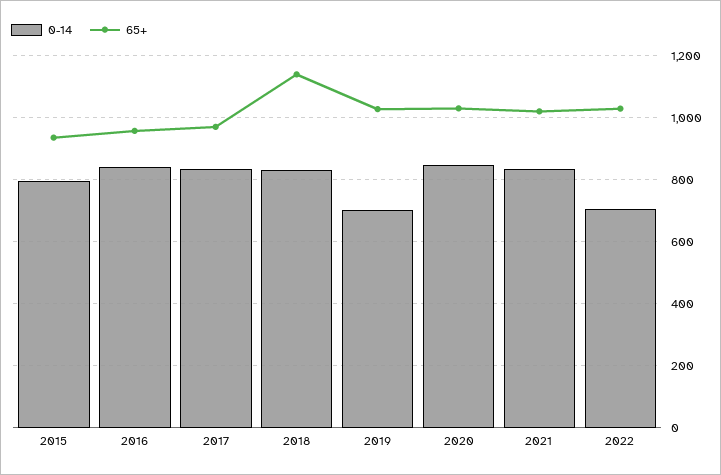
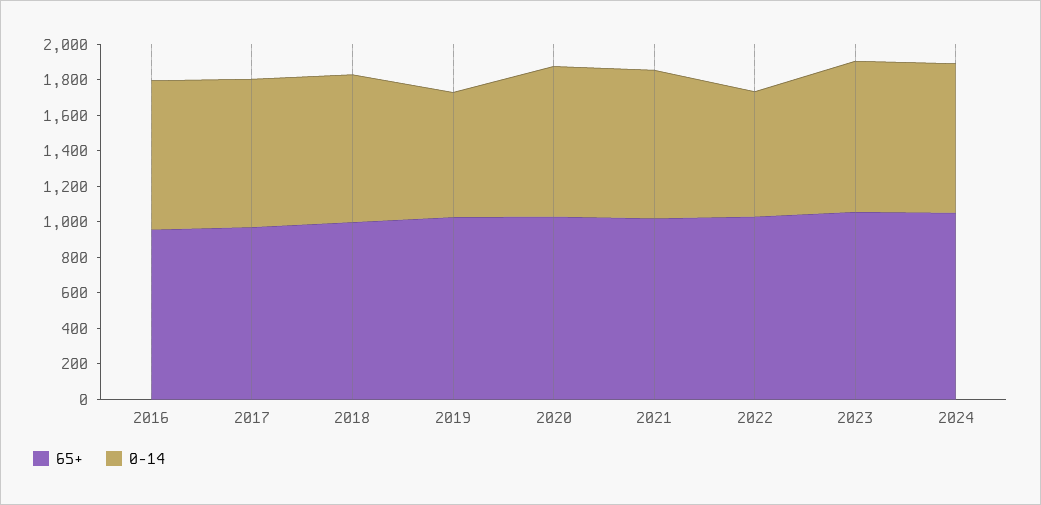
0-14, 2015: 800 -> none
65+, 2015: 940 -> none
65+, 2018: 1140 -> 1000
65+, 2023: none -> 1050
0-14, 2023: none -> 850
65+, 2024: none -> 1050
0-14, 2024: none -> 850

